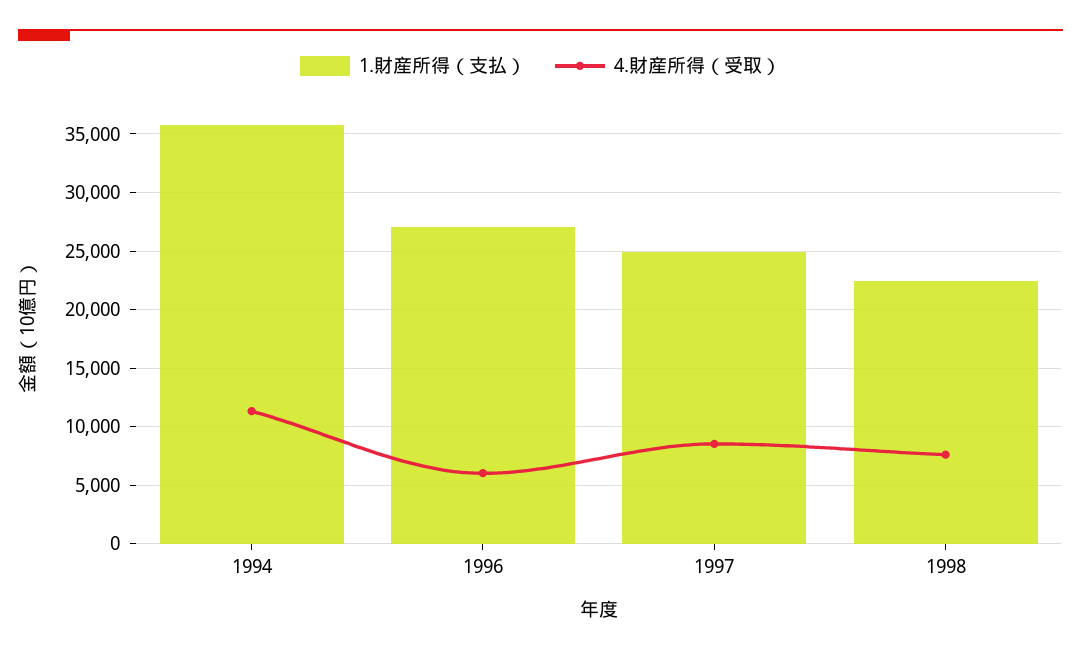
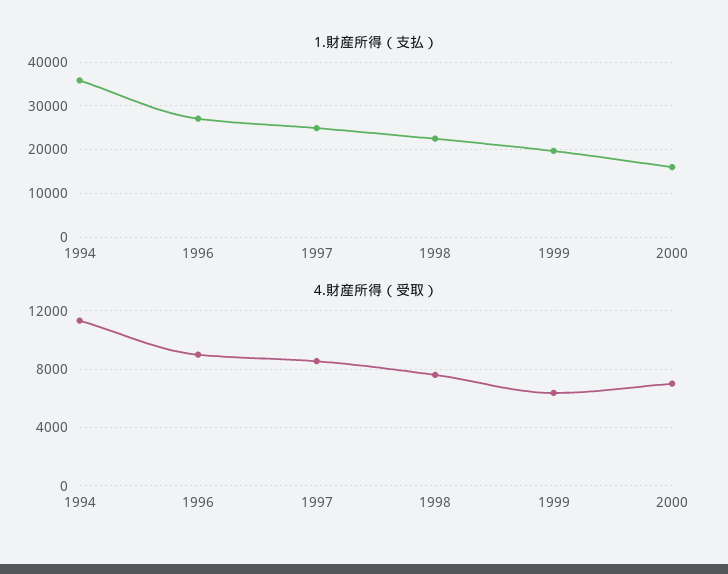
4.財産所得（受取）, 1996: 6000 -> 9000
1.財産所得（支払）, 1999: none -> 20000
1.財産所得（支払）, 2000: none -> 16000
4.財産所得（受取）, 1999: none -> 6500
4.財産所得（受取）, 2000: none -> 7000

